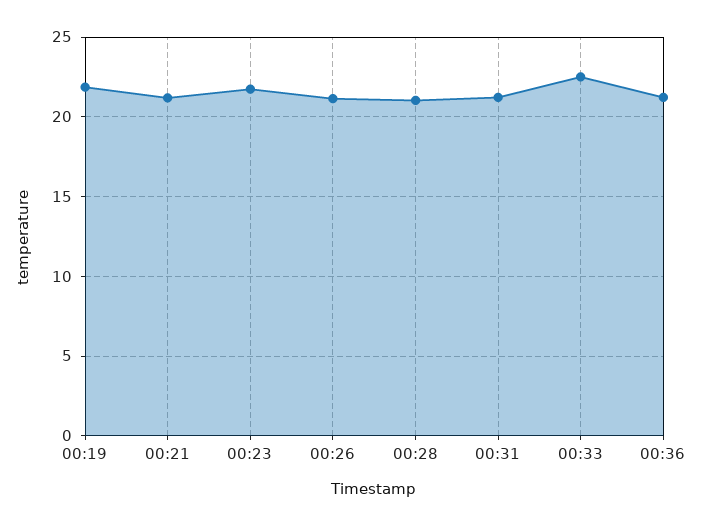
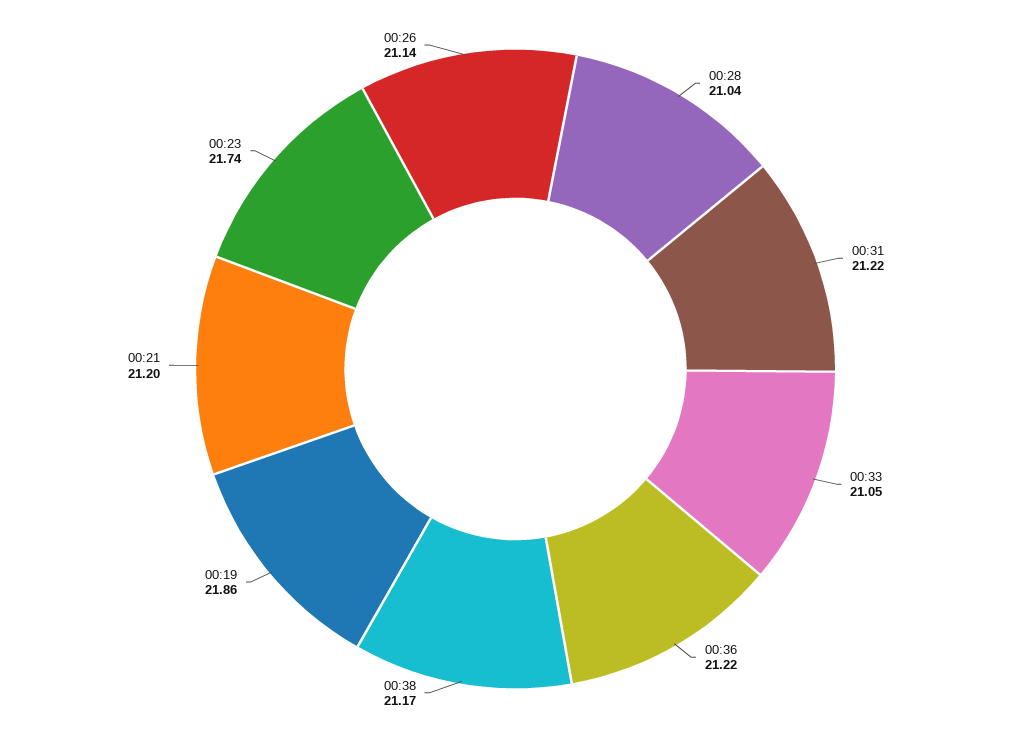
00:33: 22.5 -> 21.05
00:38: none -> 21.17

